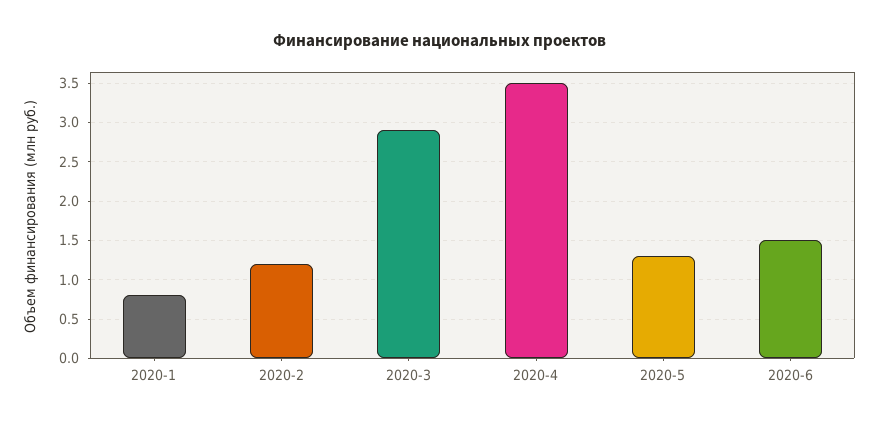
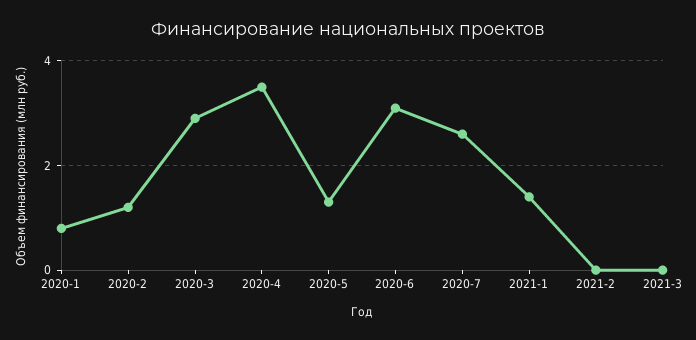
2020-6: 1.5 -> 3
2020-7: none -> 2.5
2021-1: none -> 1.5
2021-2: none -> 0
2021-3: none -> 0

